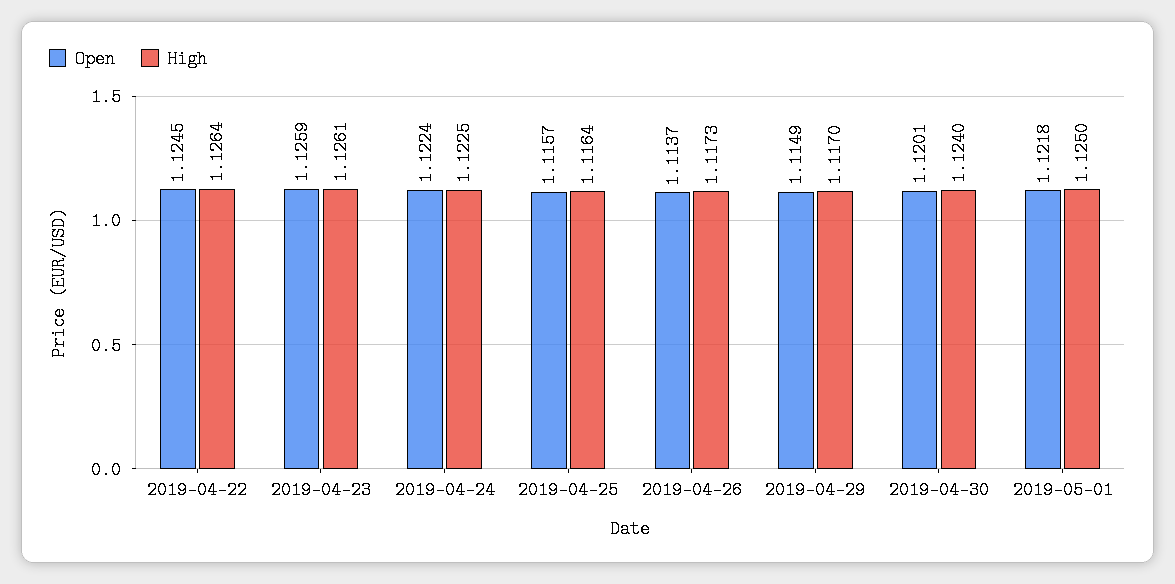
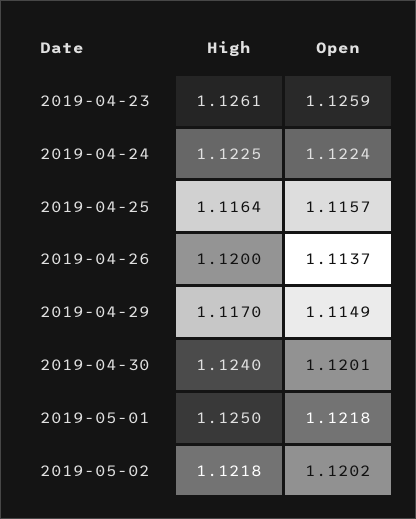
Open, 2019-04-22: 1.1245 -> none
High, 2019-04-22: 1.1264 -> none
High, 2019-04-26: 1.1173 -> 1.12
High, 2019-05-02: none -> 1.1218
Open, 2019-05-02: none -> 1.1202

